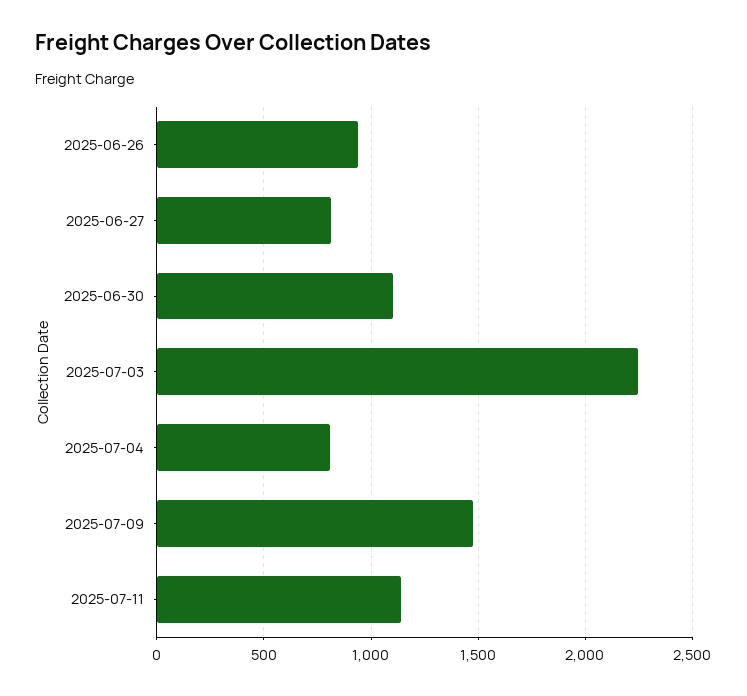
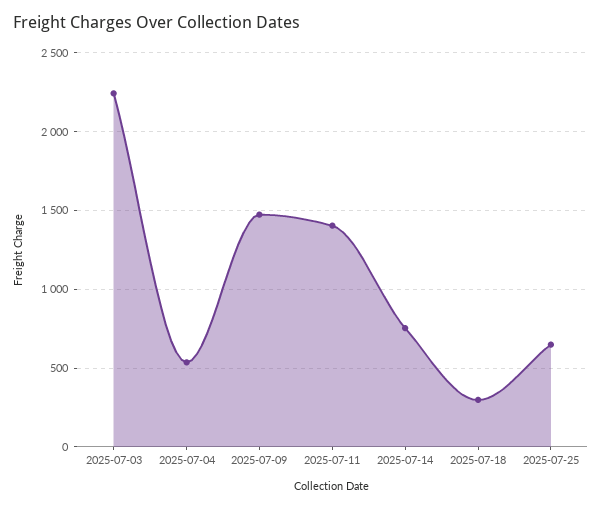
2025-06-26: 950 -> none
2025-06-27: 800 -> none
2025-06-30: 1100 -> none
2025-07-04: 800 -> 550
2025-07-11: 1150 -> 1400
2025-07-14: none -> 750
2025-07-18: none -> 300
2025-07-25: none -> 650

